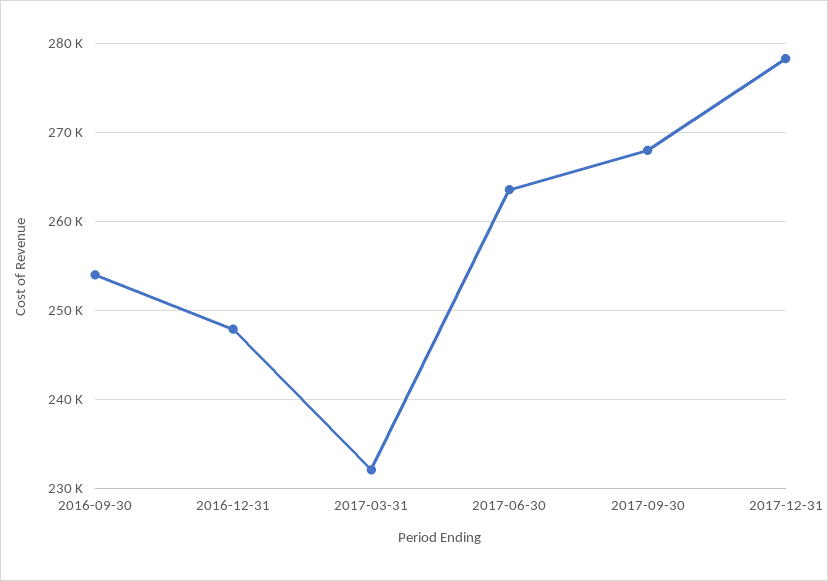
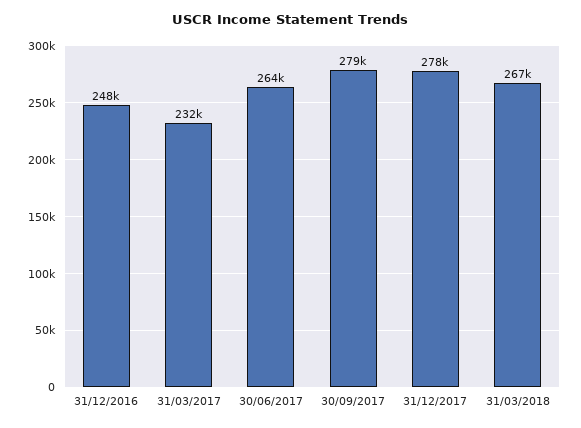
2016-09-30: 254000 -> none
2017-09-30: 268000 -> 279000
31/03/2018: none -> 267000

